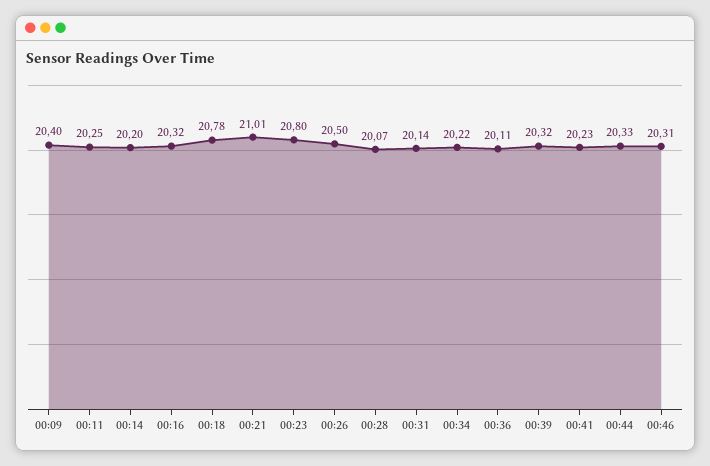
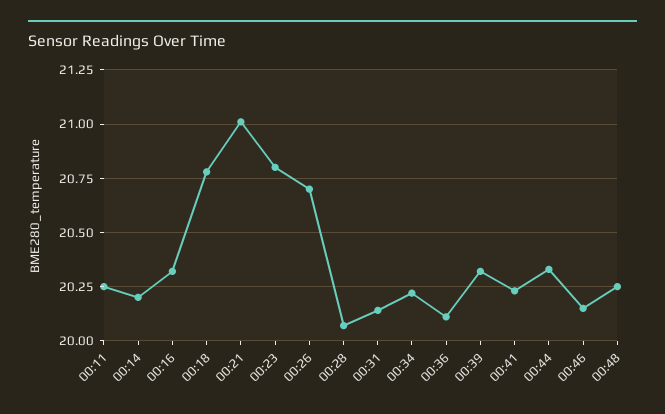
00:09: 20.4 -> none
00:26: 20.5 -> 20.7
00:46: 20.31 -> 20.15
00:48: none -> 20.25

